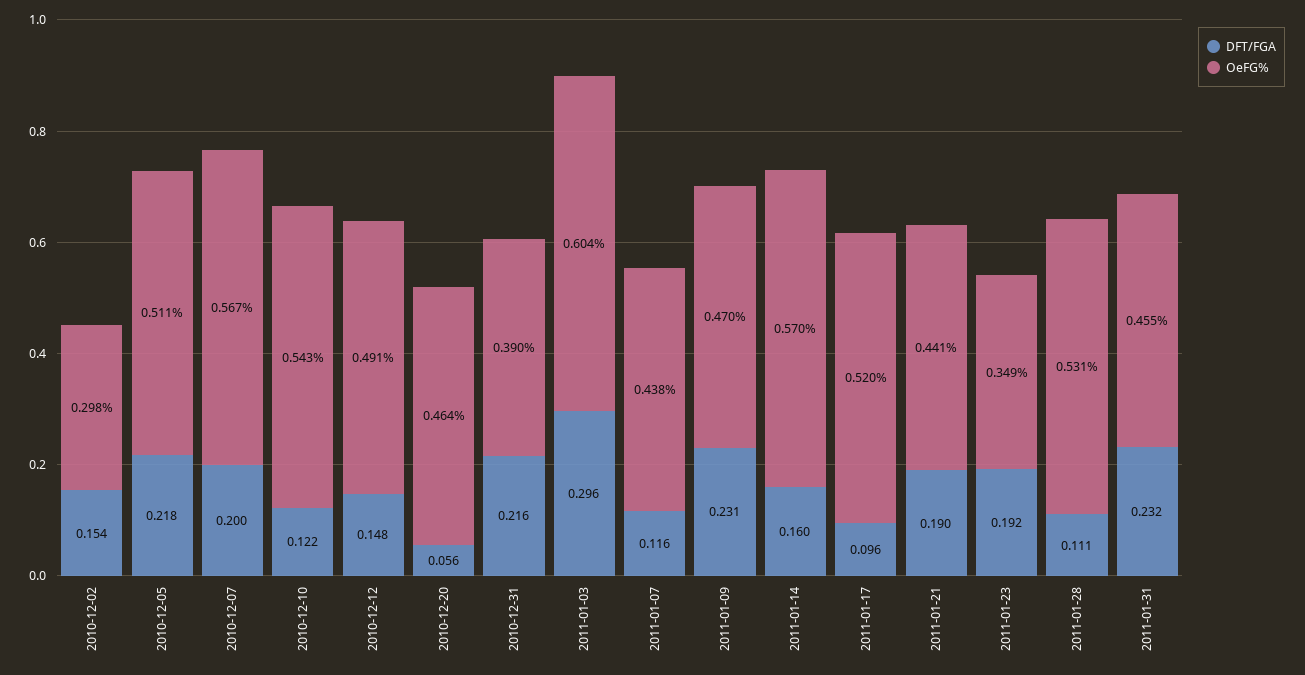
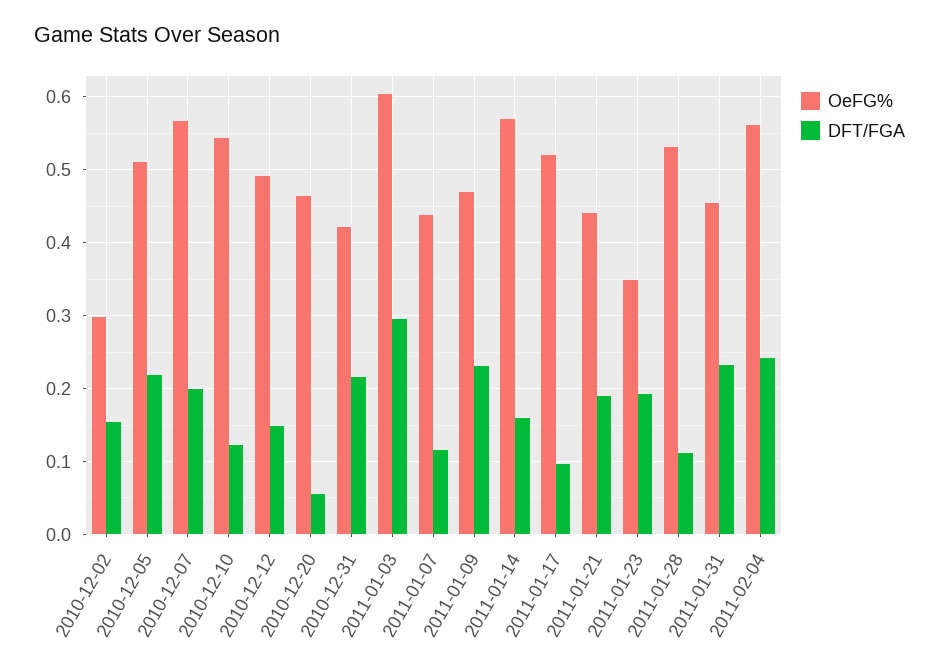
OeFG%, 2010-12-31: 0.39 -> 0.42
OeFG%, 2011-02-04: none -> 0.56
DFT/FGA, 2011-02-04: none -> 0.24

